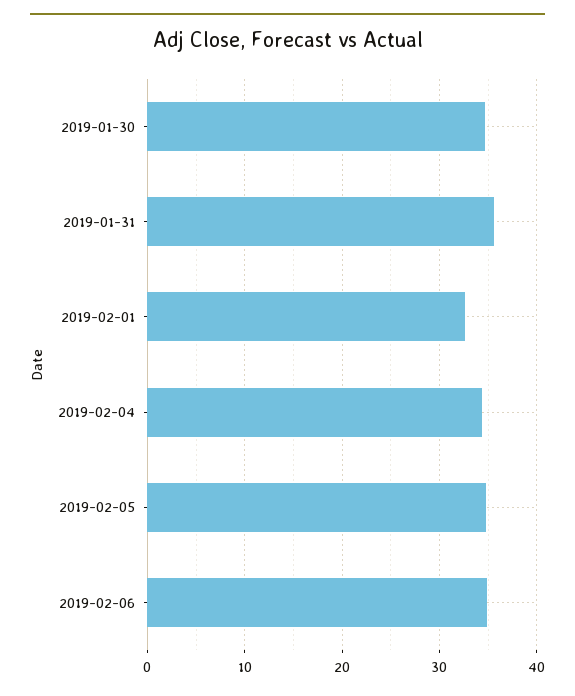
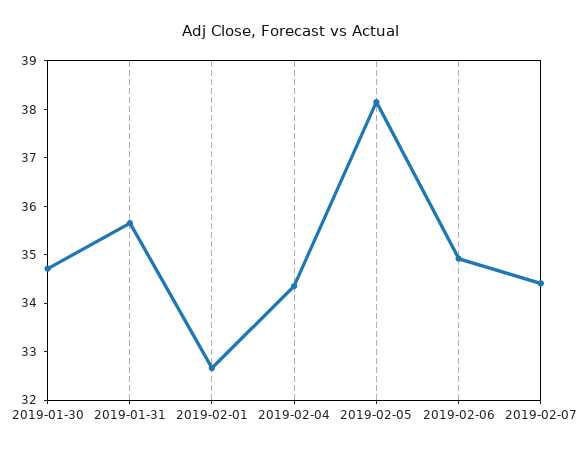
2019-02-05: 35 -> 38.2
2019-02-07: none -> 34.4

